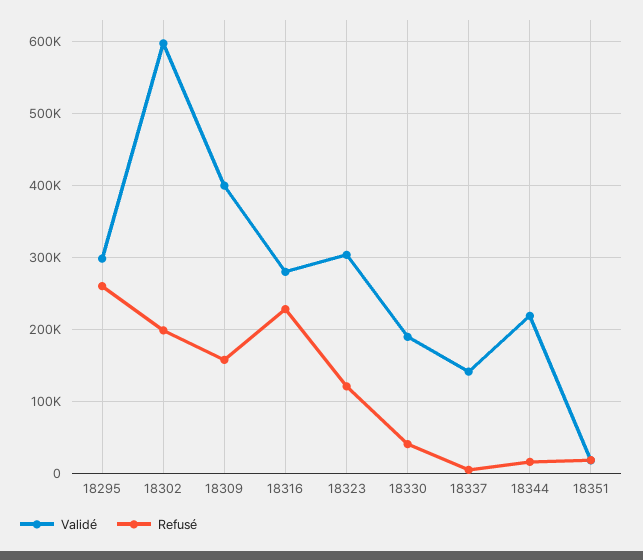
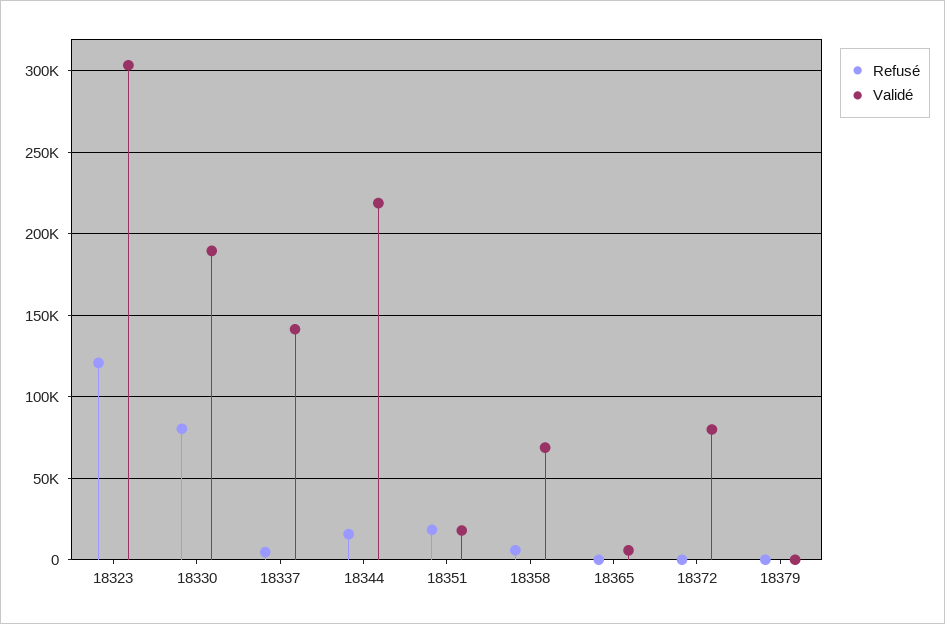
Validé, 18295: 300000 -> none
Refusé, 18295: 260000 -> none
Validé, 18302: 600000 -> none
Refusé, 18302: 200000 -> none
Validé, 18309: 400000 -> none
Refusé, 18309: 160000 -> none
Validé, 18316: 280000 -> none
Refusé, 18316: 230000 -> none
Refusé, 18330: 40000 -> 80000
Refusé, 18358: none -> 5000
Validé, 18358: none -> 70000
Refusé, 18365: none -> 0
Validé, 18365: none -> 5000
Refusé, 18372: none -> 0
Validé, 18372: none -> 80000
Refusé, 18379: none -> 0
Validé, 18379: none -> 0

